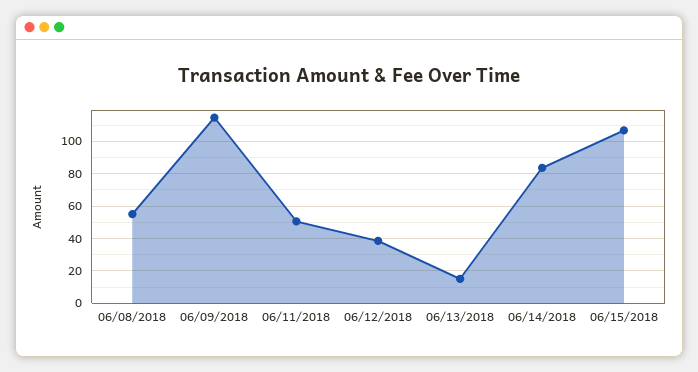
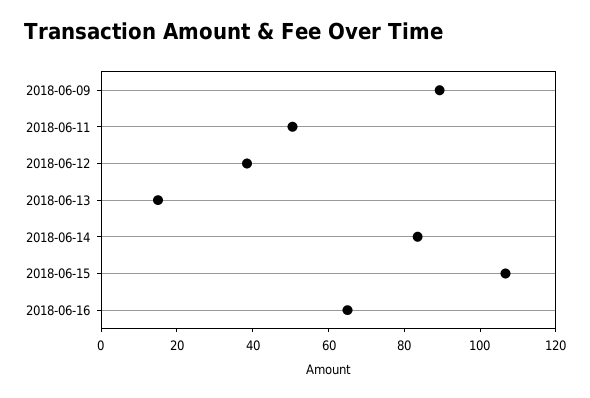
06/08/2018: 55 -> none
06/09/2018: 115 -> 90
2018-06-16: none -> 65

